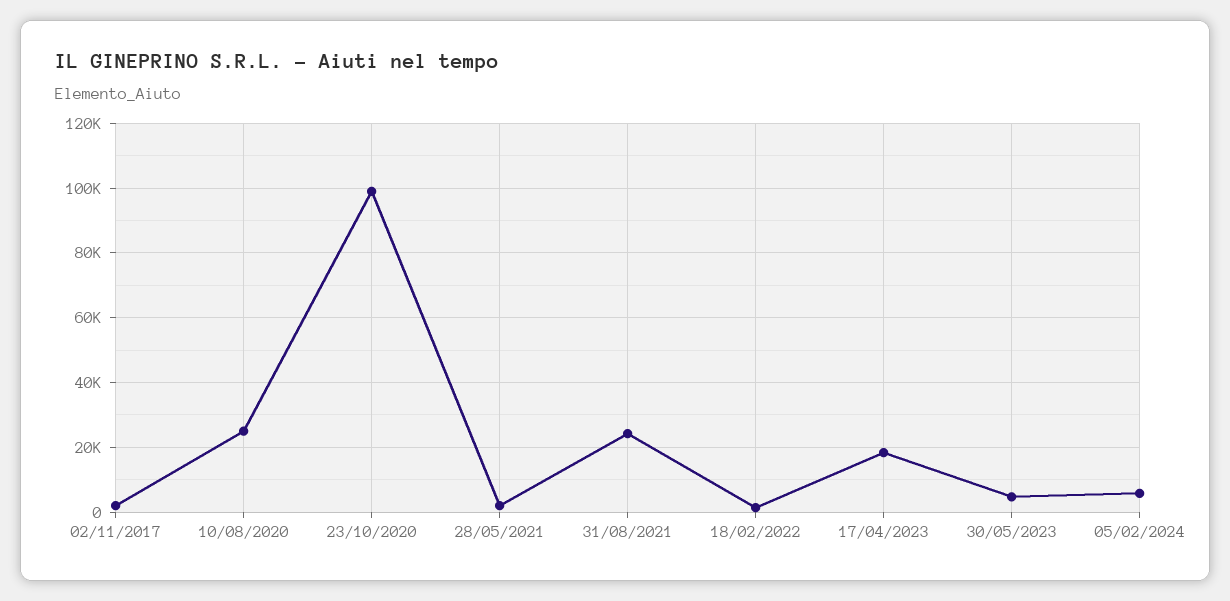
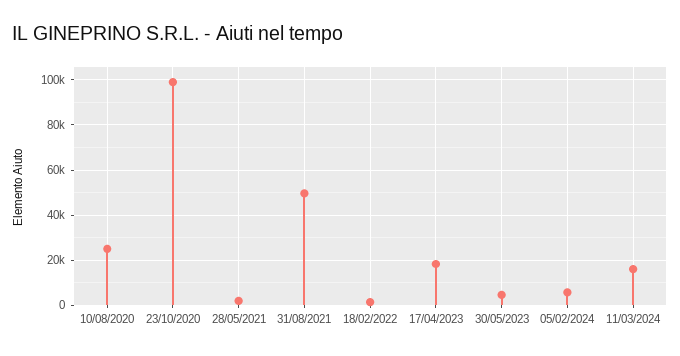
02/11/2017: 2000 -> none
31/08/2021: 24000 -> 50000
11/03/2024: none -> 15000

